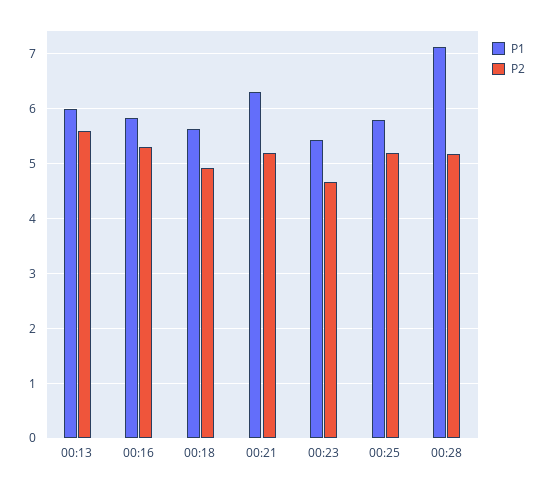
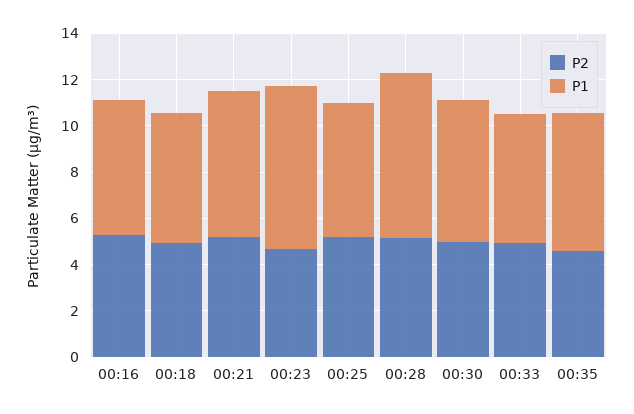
P1, 00:13: 6 -> none
P2, 00:13: 5.6 -> none
P1, 00:23: 5.4 -> 7
P2, 00:30: none -> 5
P1, 00:30: none -> 6
P2, 00:33: none -> 5
P1, 00:33: none -> 5.5
P2, 00:35: none -> 4.5
P1, 00:35: none -> 6

